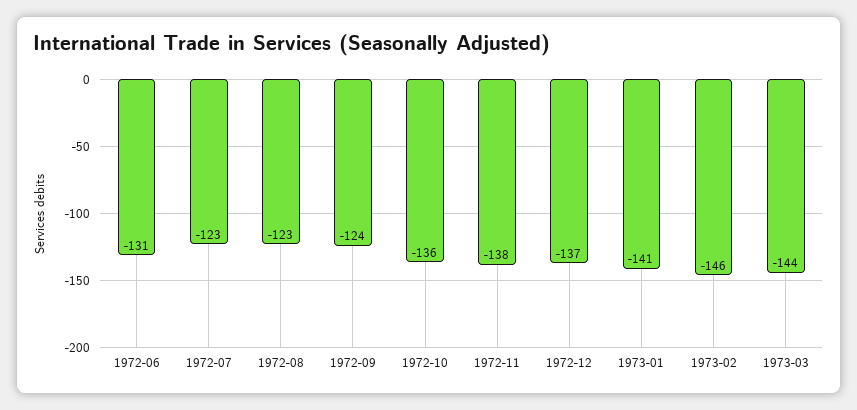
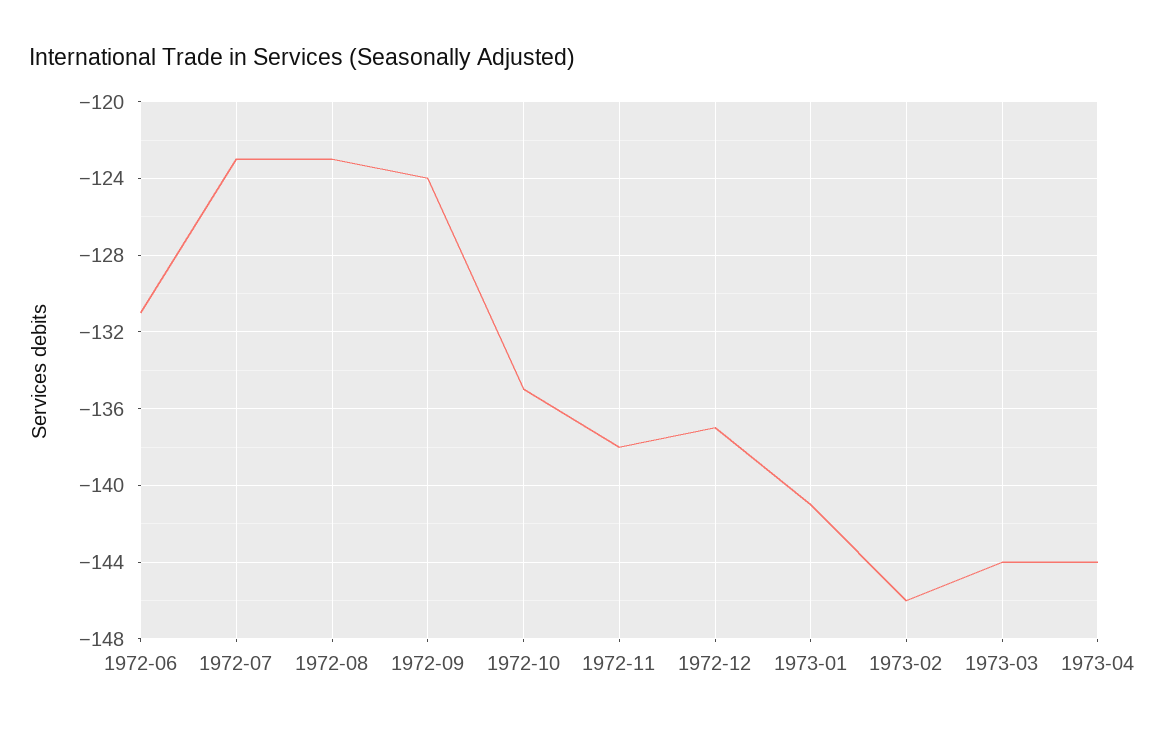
1972-10: -136 -> -135
1973-04: none -> -144

